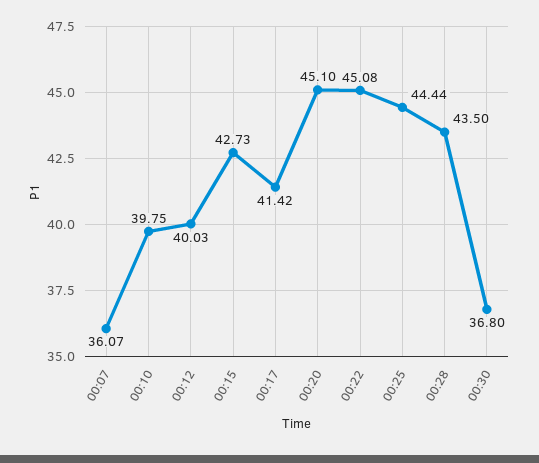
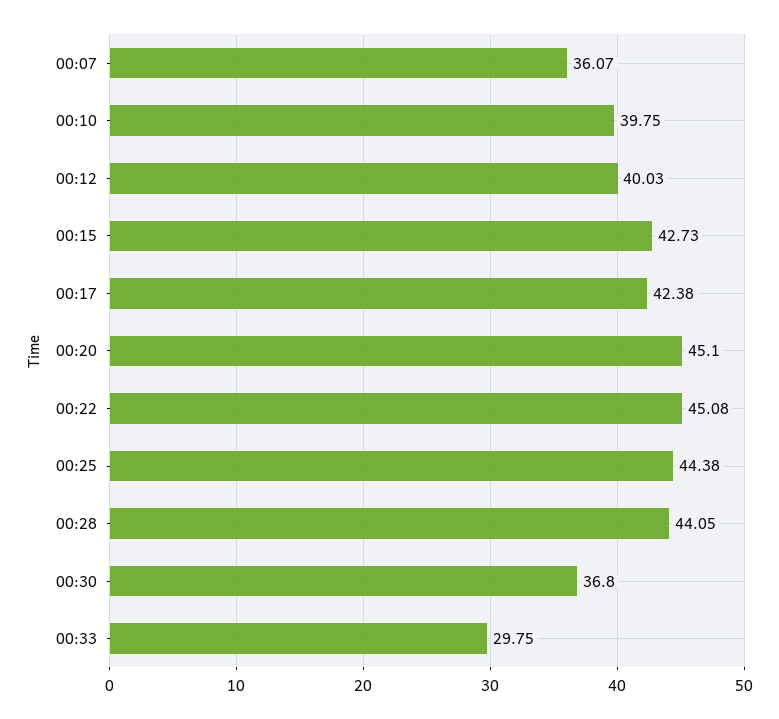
00:17: 41.42 -> 42.38
00:25: 44.44 -> 44.38
00:28: 43.5 -> 44.05
00:33: none -> 29.75

